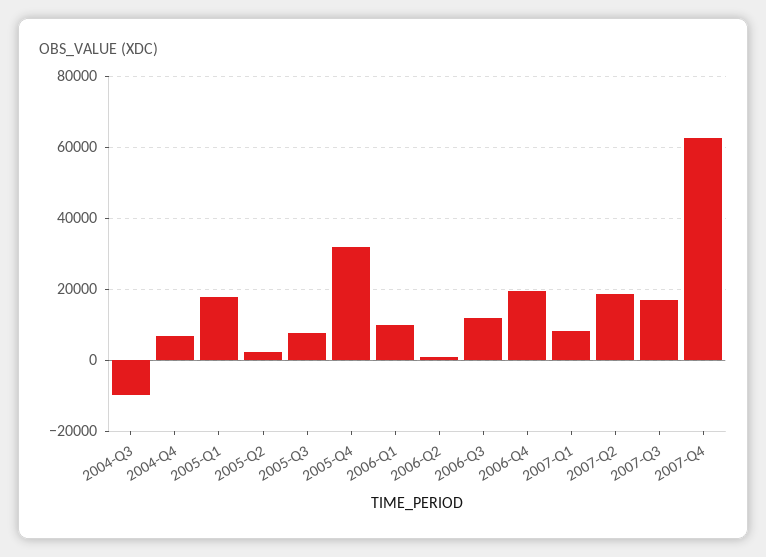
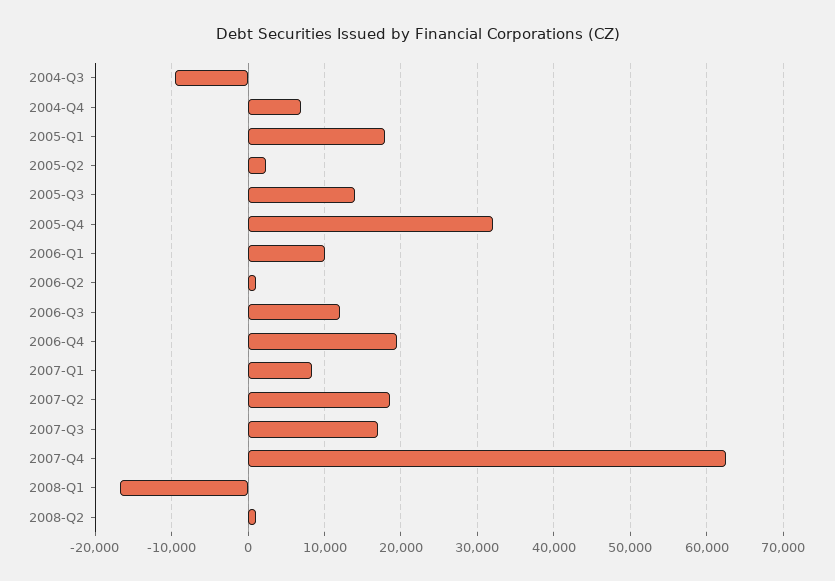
2005-Q3: 8000 -> 14000
2008-Q1: none -> -17000
2008-Q2: none -> 1000

